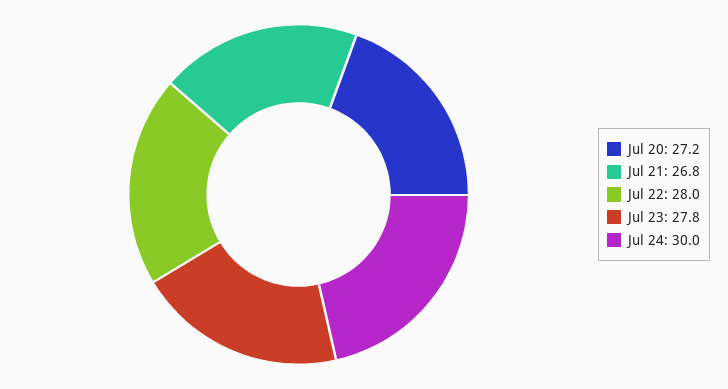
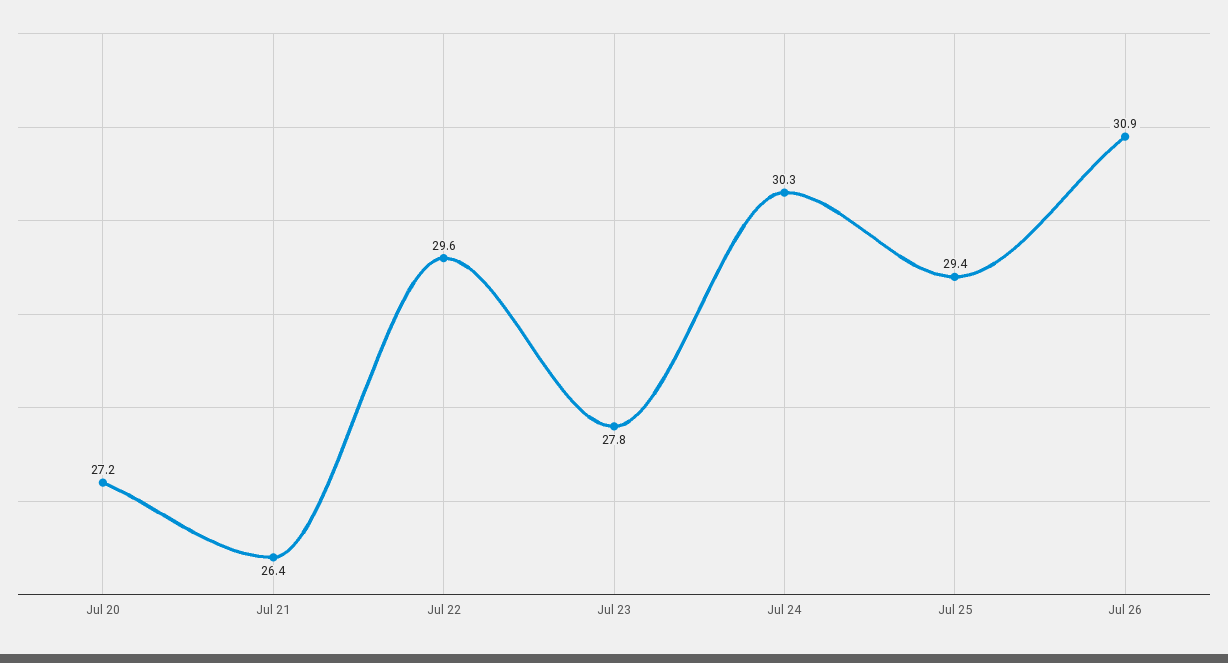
Jul 21: 26.8 -> 26.4
Jul 22: 28 -> 29.6
Jul 24: 30 -> 30.3
Jul 25: none -> 29.4
Jul 26: none -> 30.9

